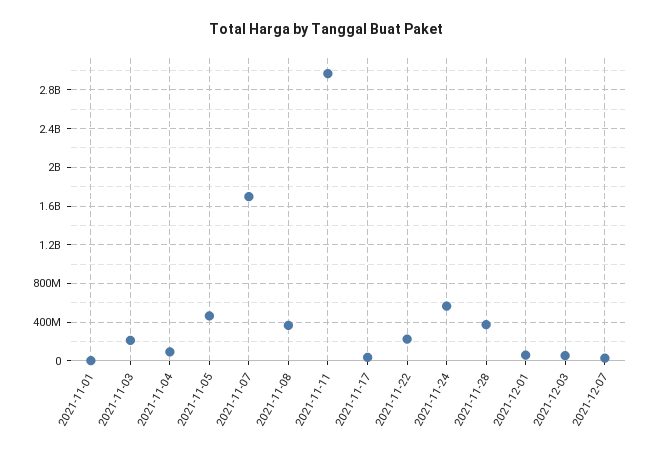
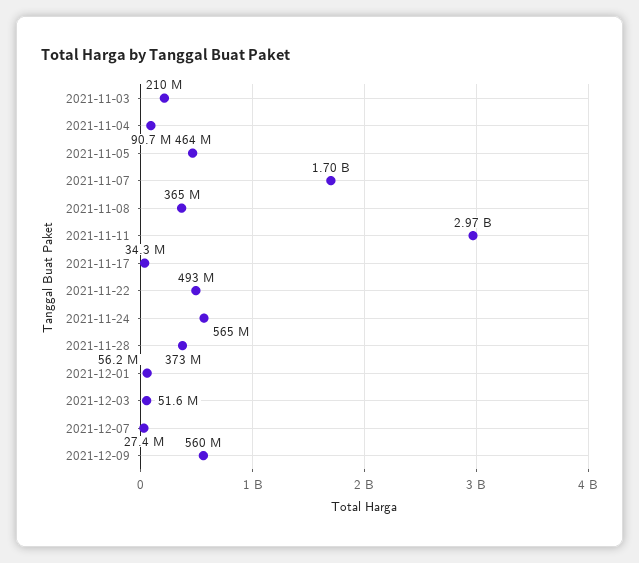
2021-11-01: 0 -> none
2021-11-22: 200000000 -> 493000000
2021-12-09: none -> 560000000

